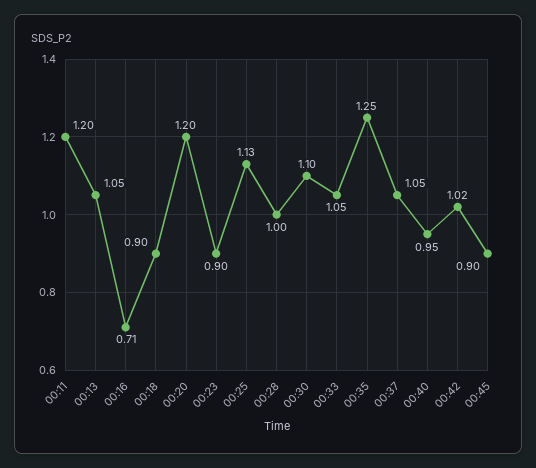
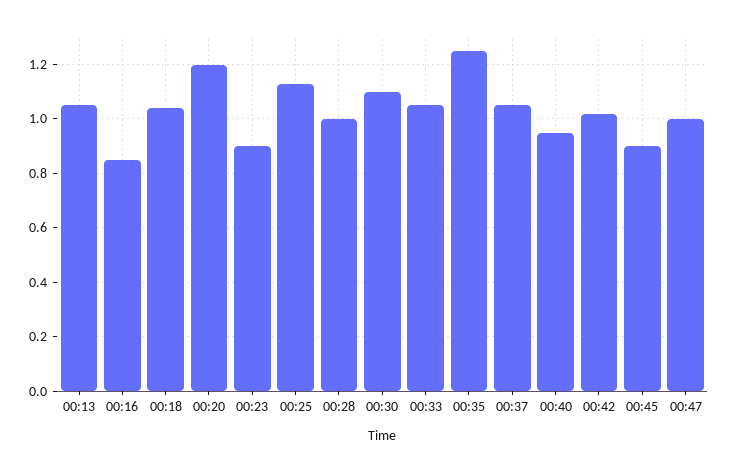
00:11: 1.2 -> none
00:16: 0.71 -> 0.85
00:18: 0.9 -> 1.05
00:47: none -> 1

